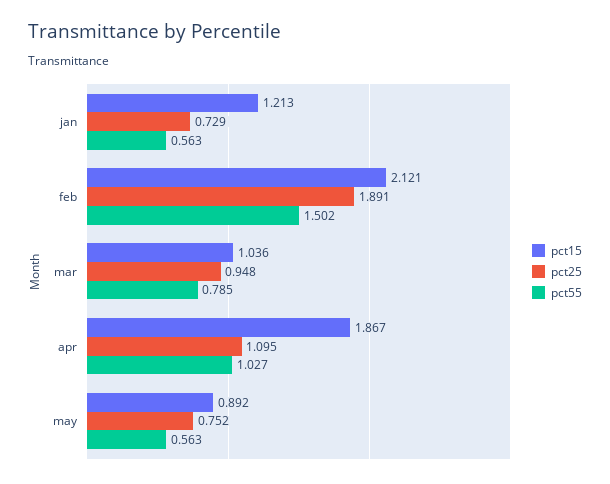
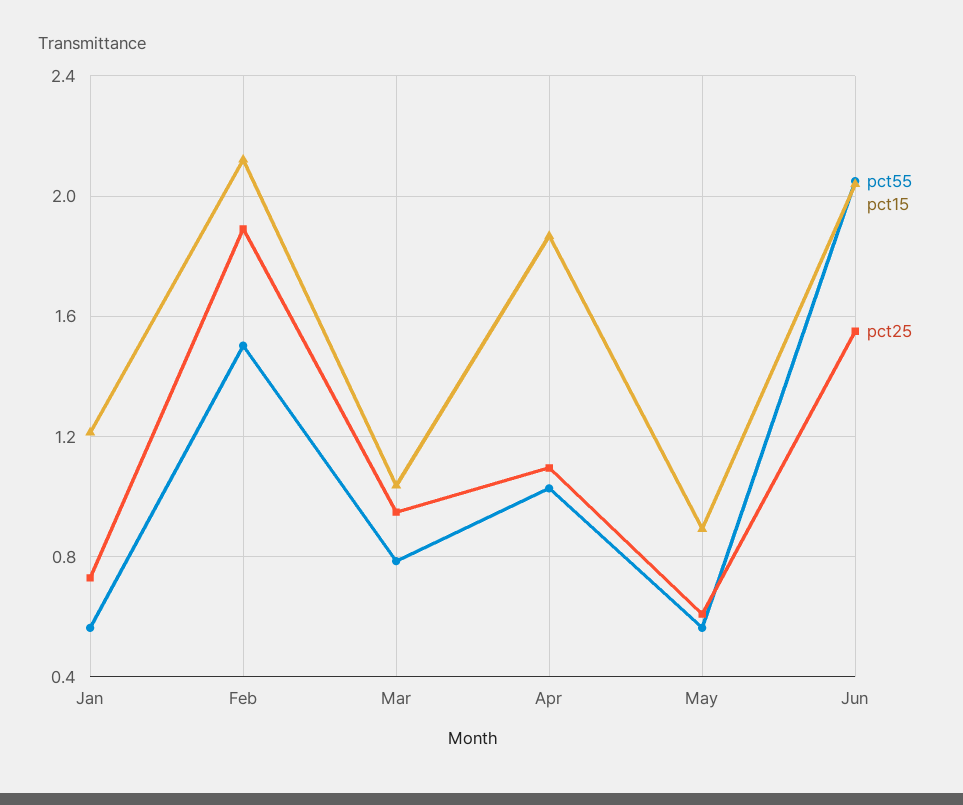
pct25, may: 0.752 -> 0.6
pct55, Jun: none -> 2.05
pct15, Jun: none -> 2.05
pct25, Jun: none -> 1.55

